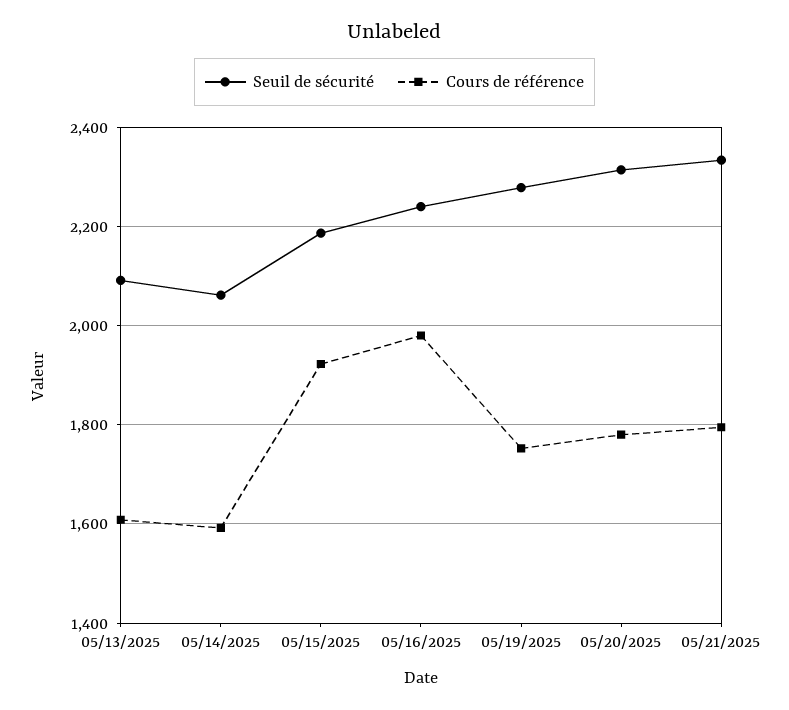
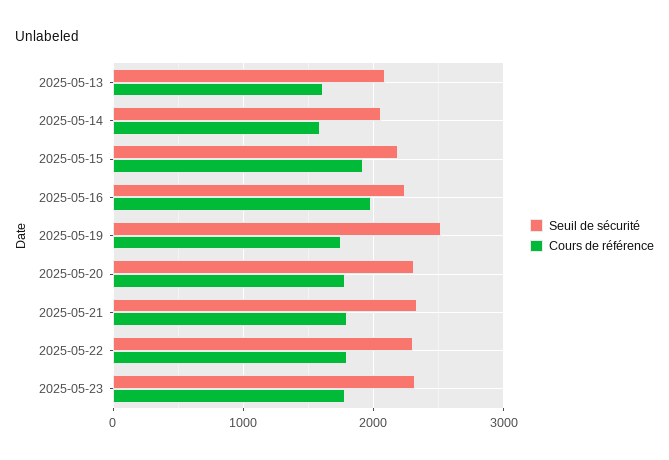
Seuil de sécurité, 05/19/2025: 2280 -> 2500
Seuil de sécurité, 2025-05-22: none -> 2300
Cours de référence, 2025-05-22: none -> 1800
Seuil de sécurité, 2025-05-23: none -> 2300
Cours de référence, 2025-05-23: none -> 1800

